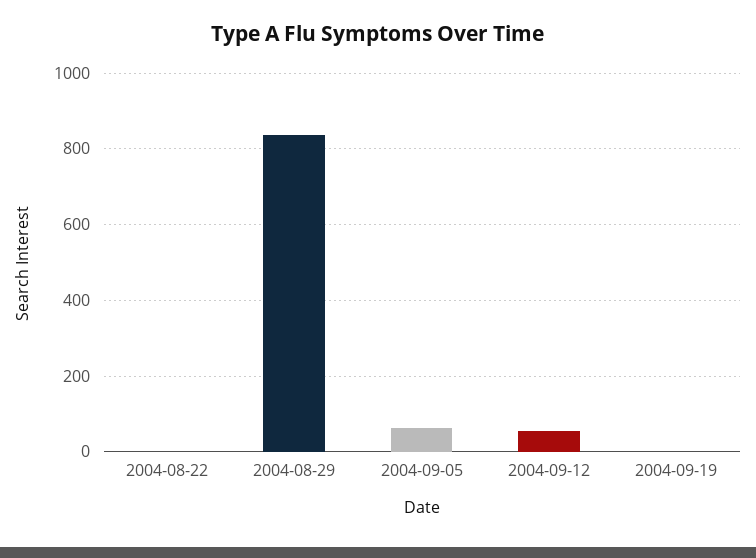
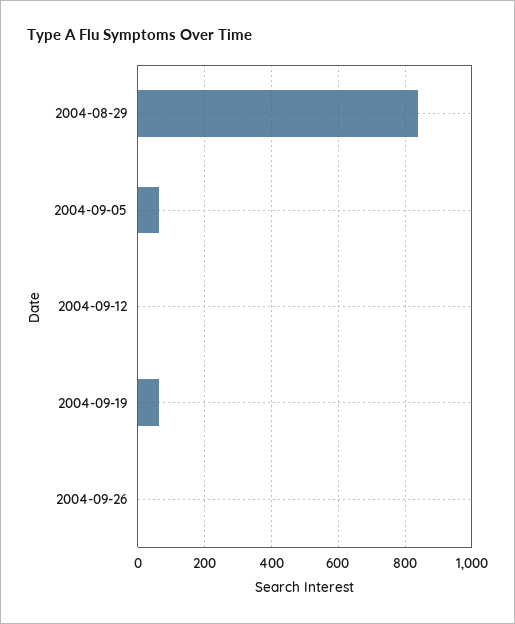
2004-08-22: 0 -> none
2004-09-12: 60 -> 0
2004-09-19: 0 -> 60
2004-09-26: none -> 0

